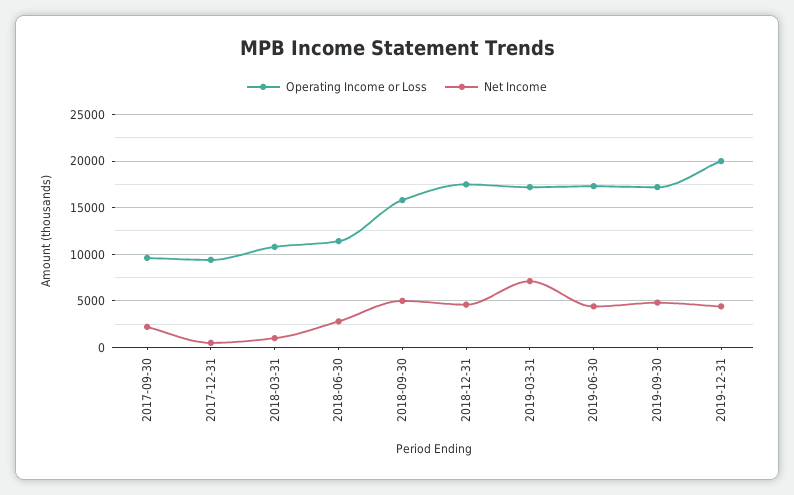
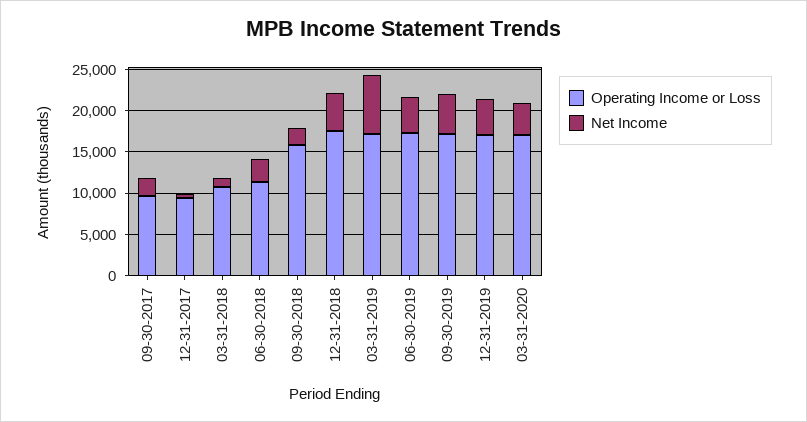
Net Income, 2018-09-30: 5000 -> 2000
Operating Income or Loss, 2019-12-31: 20000 -> 17000
Operating Income or Loss, 03-31-2020: none -> 17000
Net Income, 03-31-2020: none -> 4000

